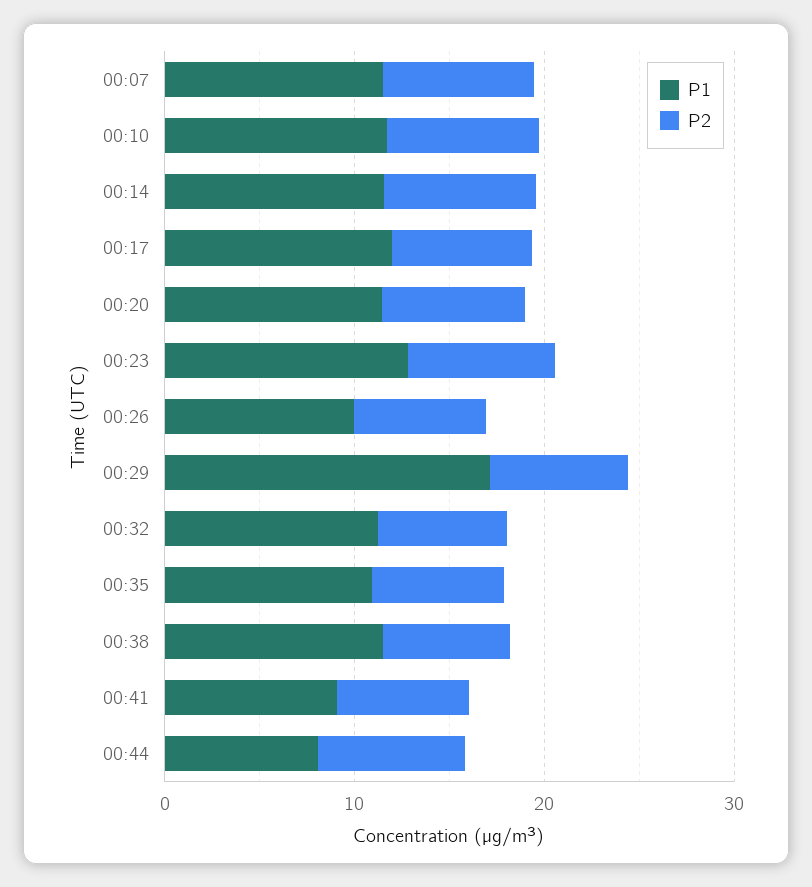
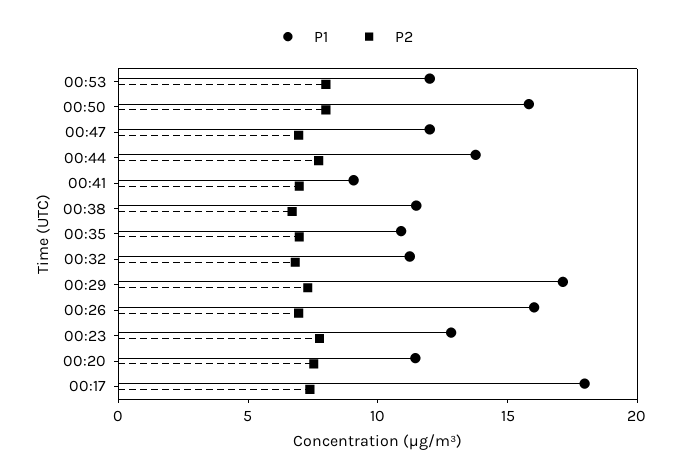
P1, 00:07: 12 -> none
P2, 00:07: 8 -> none
P1, 00:10: 12 -> none
P2, 00:10: 8 -> none
P1, 00:14: 12 -> none
P2, 00:14: 8 -> none
P1, 00:17: 12 -> 18
P1, 00:26: 10 -> 16
P1, 00:44: 8 -> 14
P1, 00:53: none -> 12
P2, 00:53: none -> 8
P1, 00:50: none -> 16
P2, 00:50: none -> 8
P1, 00:47: none -> 12
P2, 00:47: none -> 7

